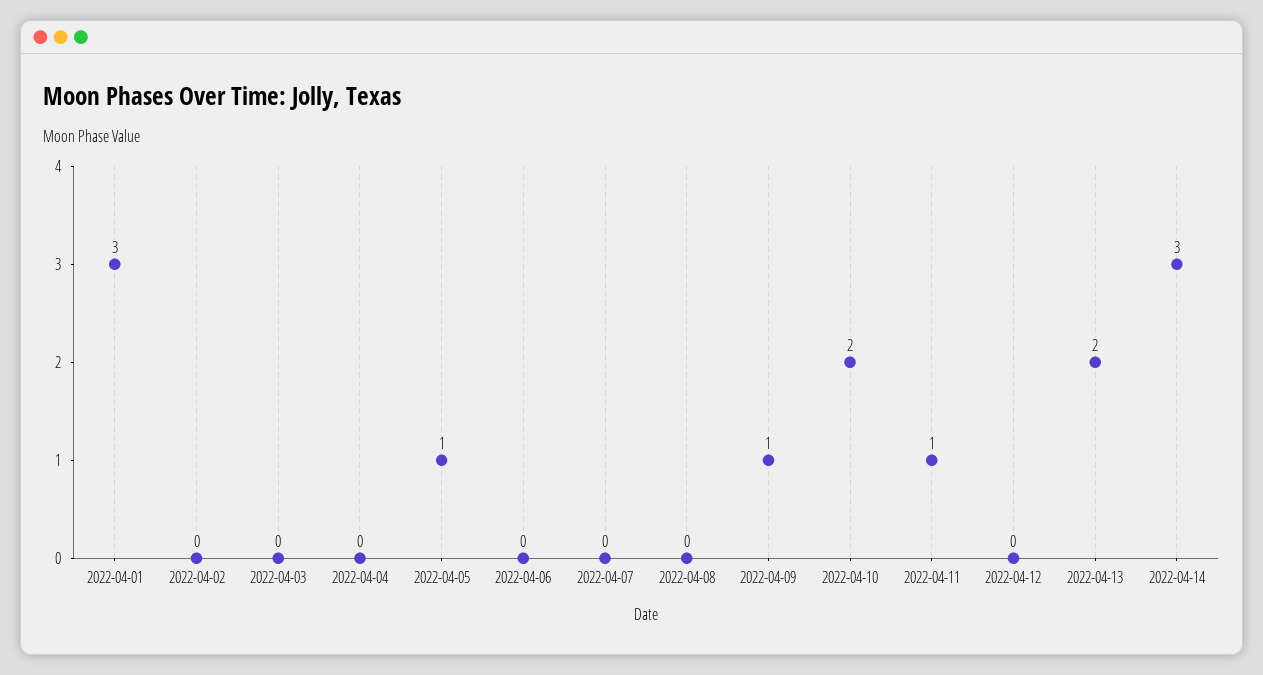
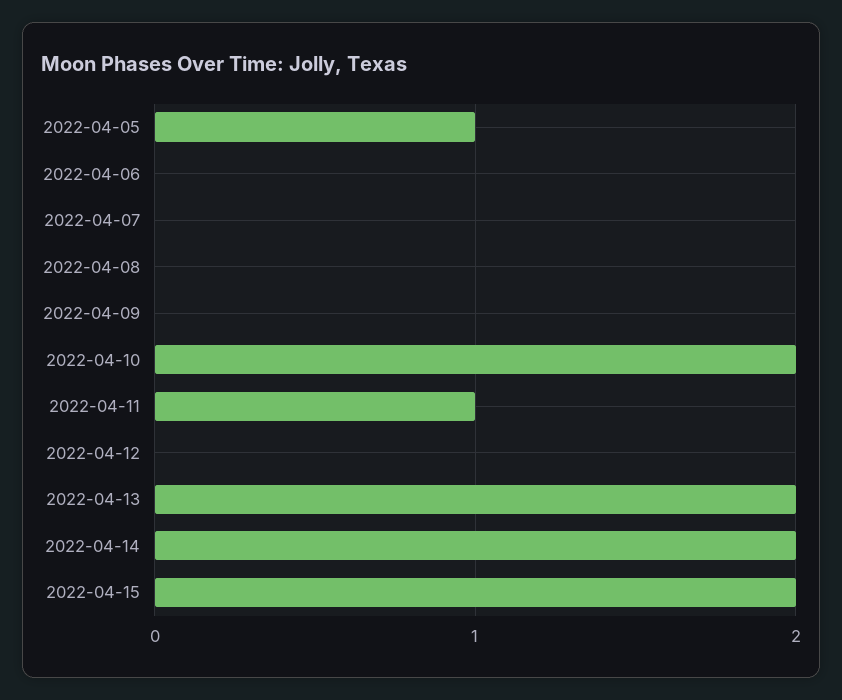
2022-04-01: 3 -> none
2022-04-02: 0 -> none
2022-04-03: 0 -> none
2022-04-04: 0 -> none
2022-04-09: 1 -> 0
2022-04-14: 3 -> 2
2022-04-15: none -> 2

